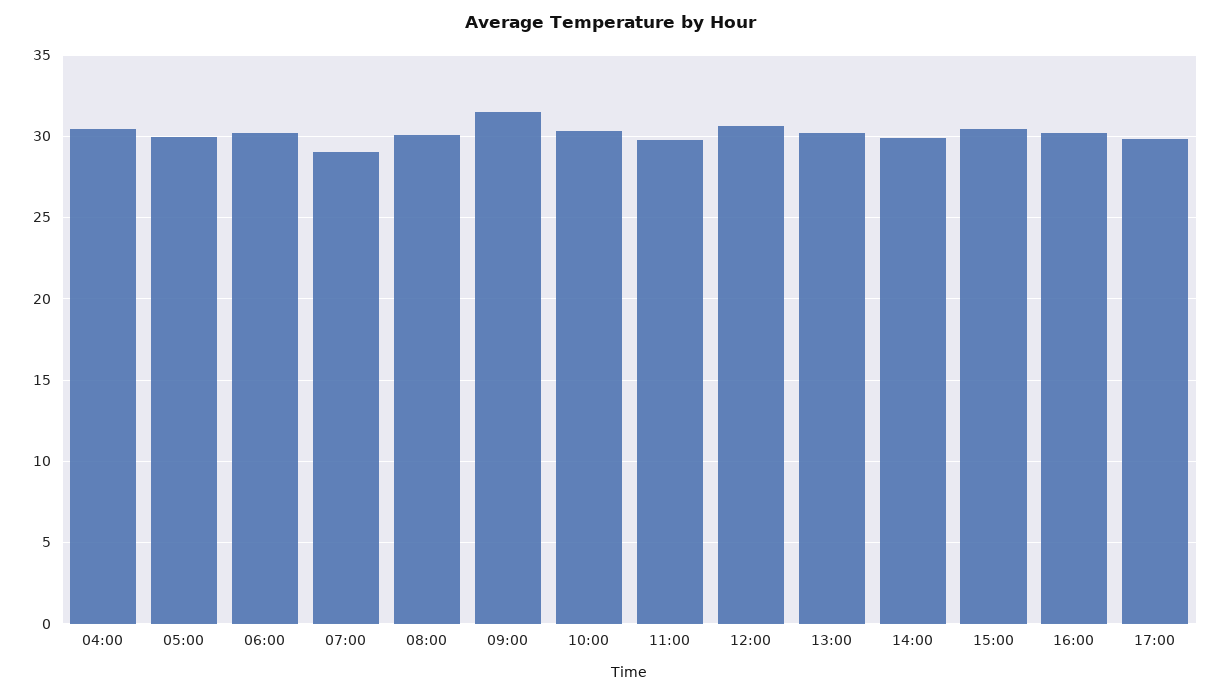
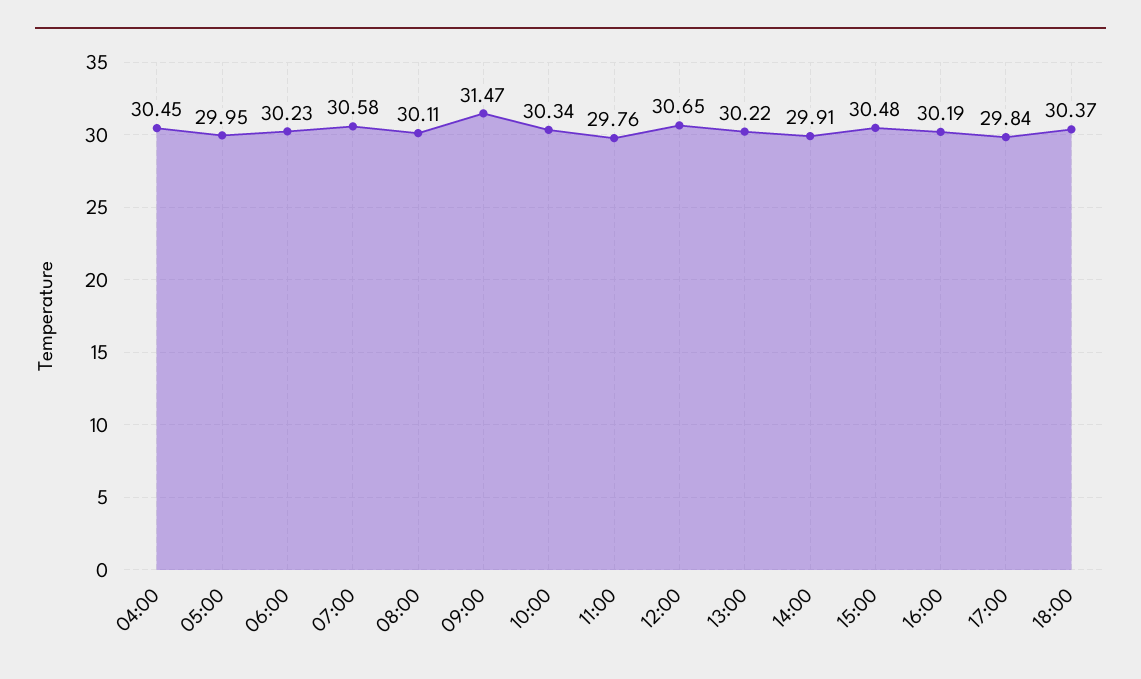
07:00: 29 -> 30.58
18:00: none -> 30.37

